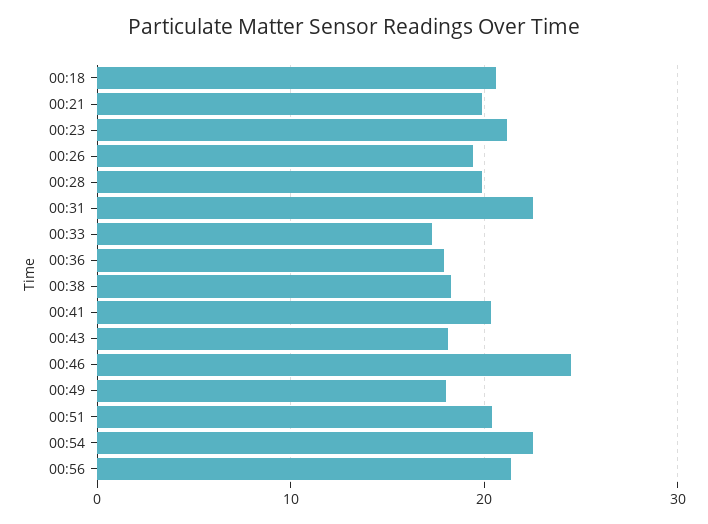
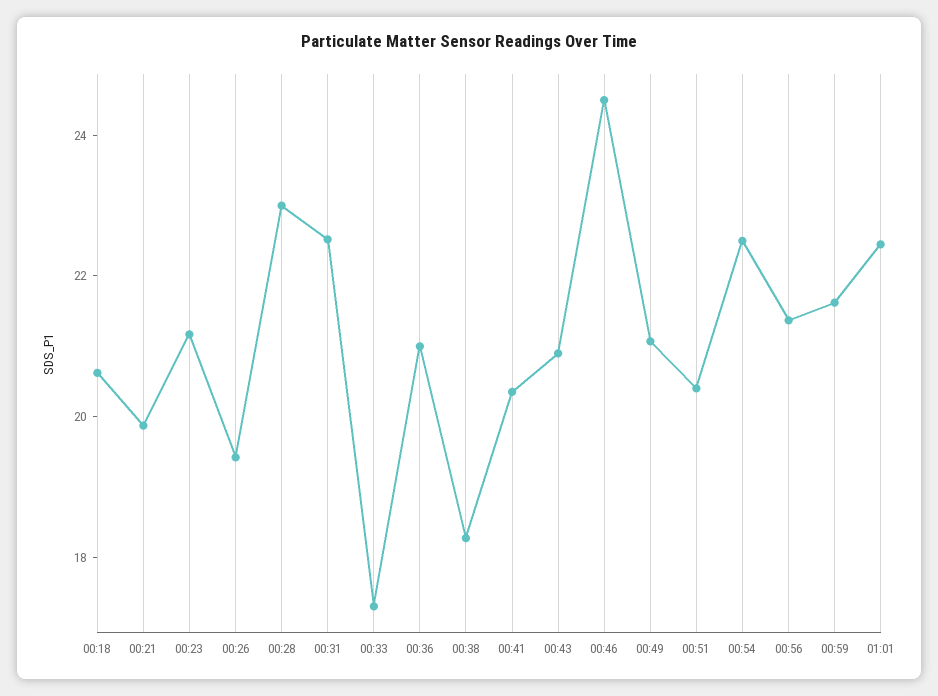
00:28: 20 -> 23
00:36: 18 -> 21
00:43: 18 -> 21
00:49: 18 -> 21
00:59: none -> 21.5
01:01: none -> 22.5

